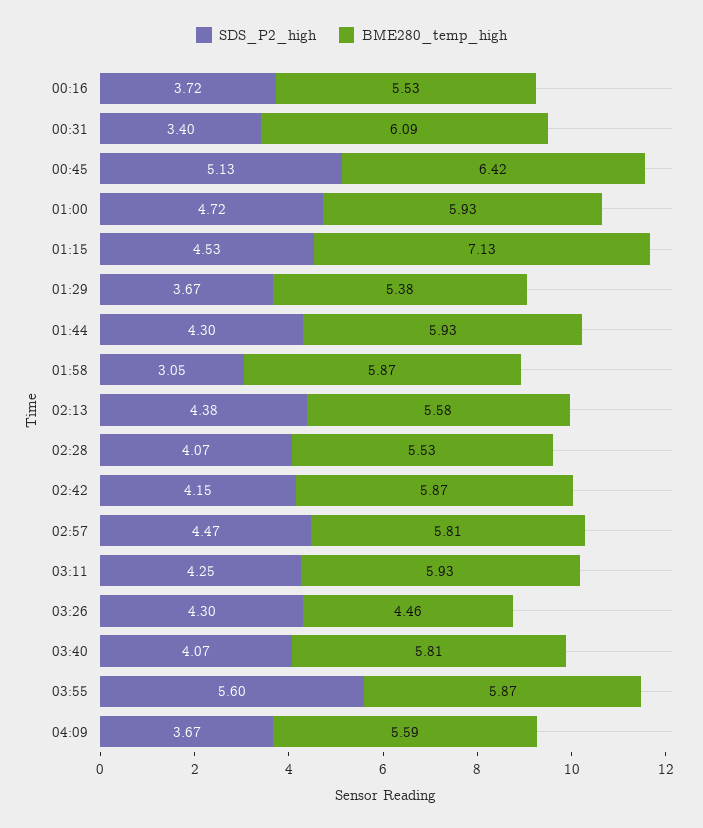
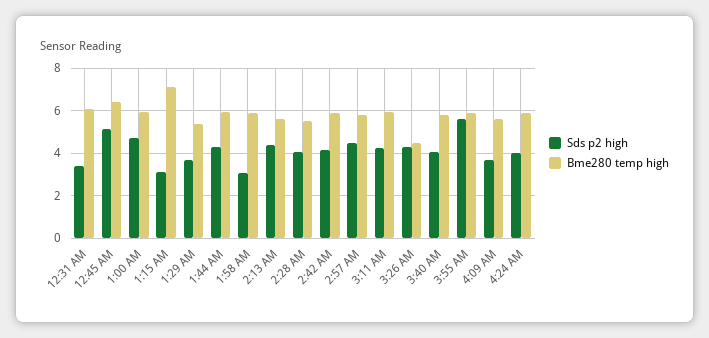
SDS_P2_high, 00:16: 3.72 -> none
BME280_temp_high, 00:16: 5.53 -> none
SDS_P2_high, 01:15: 4.53 -> 3
SDS_P2_high, 4:24 AM: none -> 4
BME280_temp_high, 4:24 AM: none -> 6

